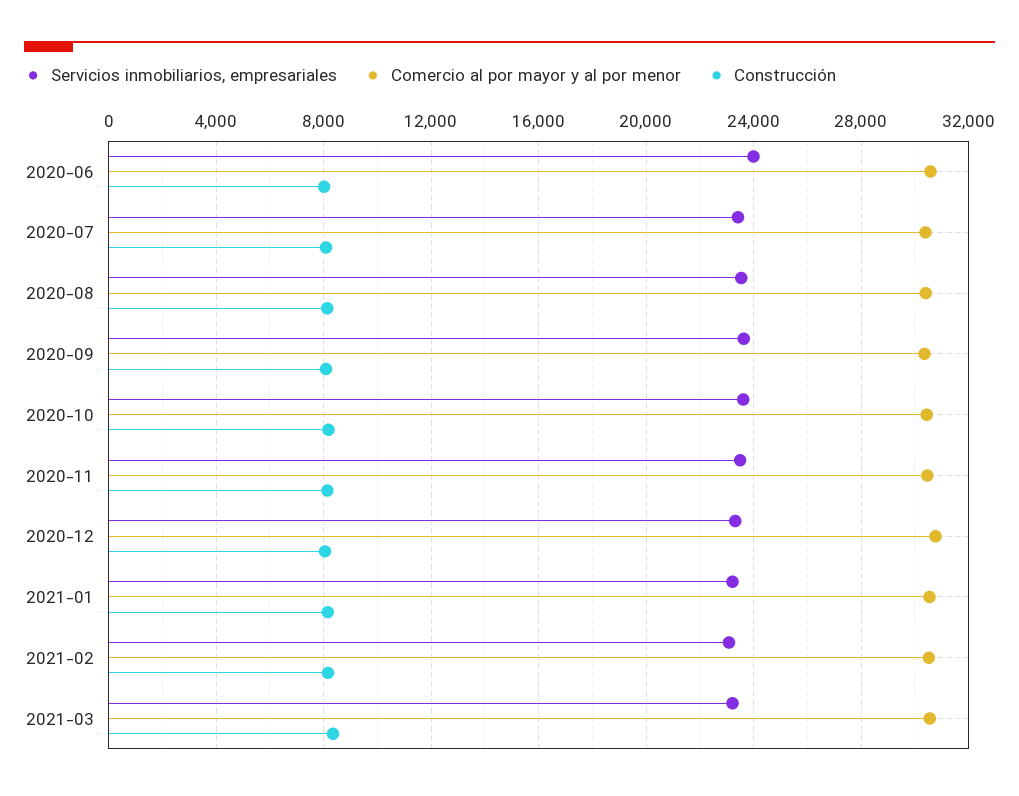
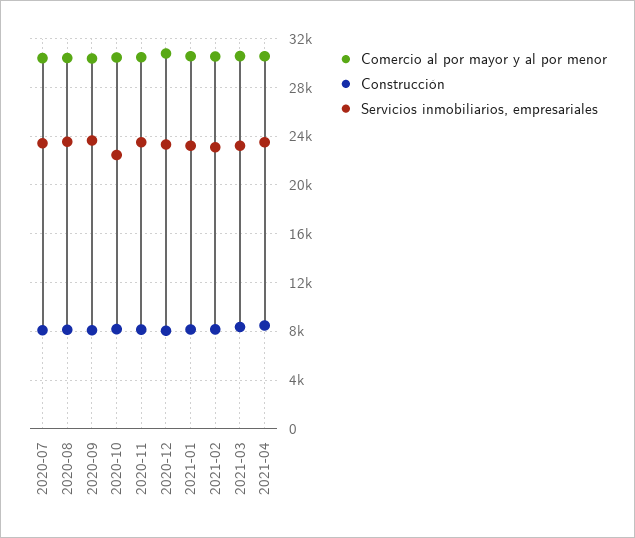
Servicios inmobiliarios, empresariales, 2020-06: 24000 -> none
Comercio al por mayor y al por menor, 2020-06: 30500 -> none
Construcción, 2020-06: 8000 -> none
Servicios inmobiliarios, empresariales, 2020-10: 23500 -> 22500
Comercio al por mayor y al por menor, 2021-04: none -> 30500
Construcción, 2021-04: none -> 8500
Servicios inmobiliarios, empresariales, 2021-04: none -> 23500

